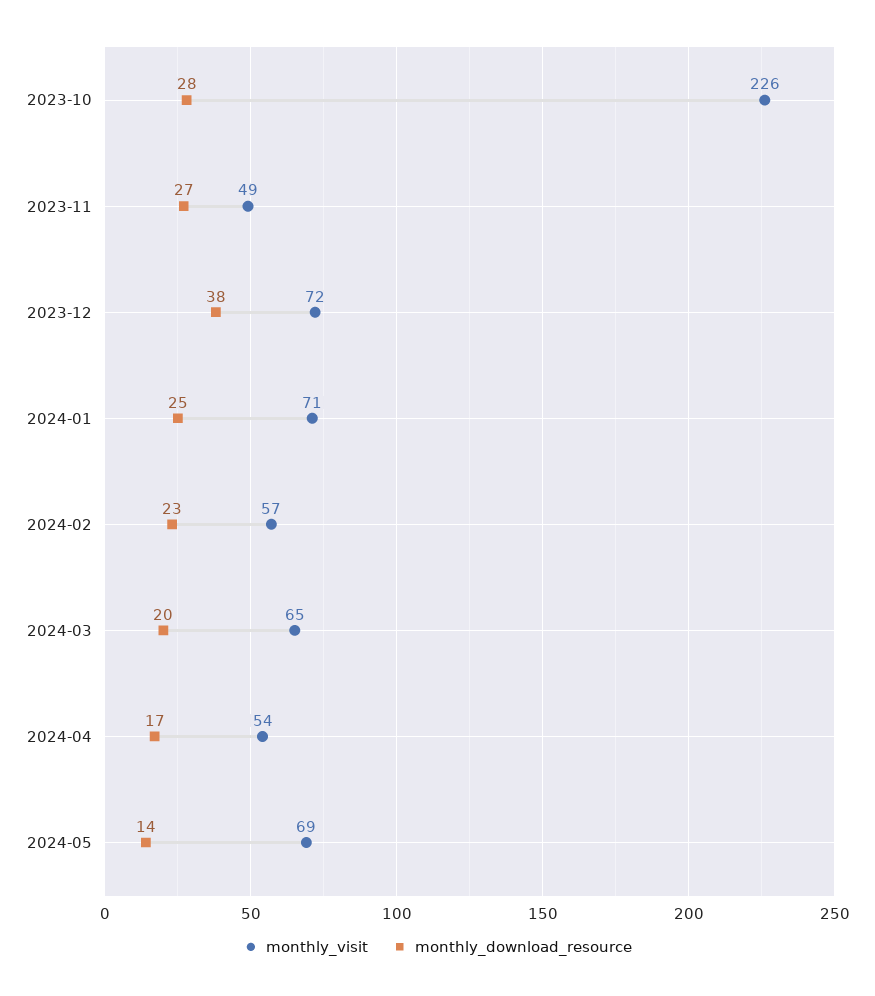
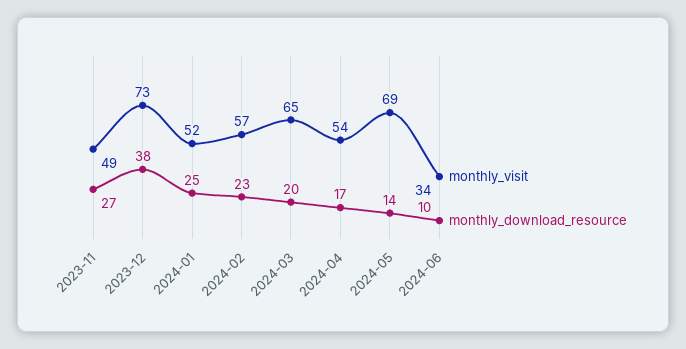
monthly_visit, 2023-10: 226 -> none
monthly_download_resource, 2023-10: 28 -> none
monthly_visit, 2023-12: 72 -> 73
monthly_visit, 2024-01: 71 -> 52
monthly_visit, 2024-06: none -> 34
monthly_download_resource, 2024-06: none -> 10

